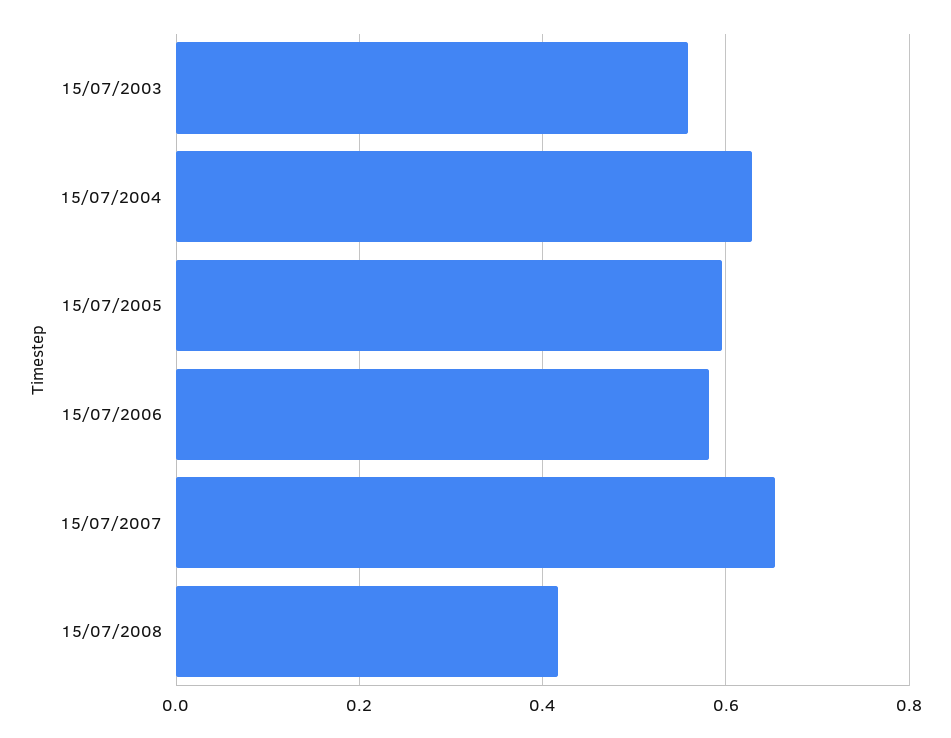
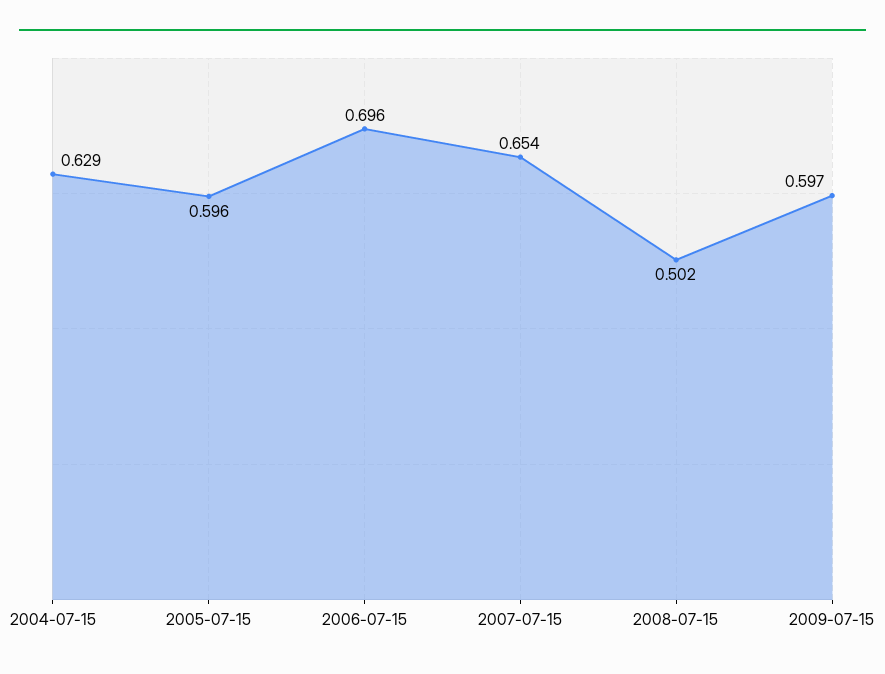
15/07/2003: 0.56 -> none
15/07/2006: 0.58 -> 0.696
15/07/2008: 0.42 -> 0.502
2009-07-15: none -> 0.597

